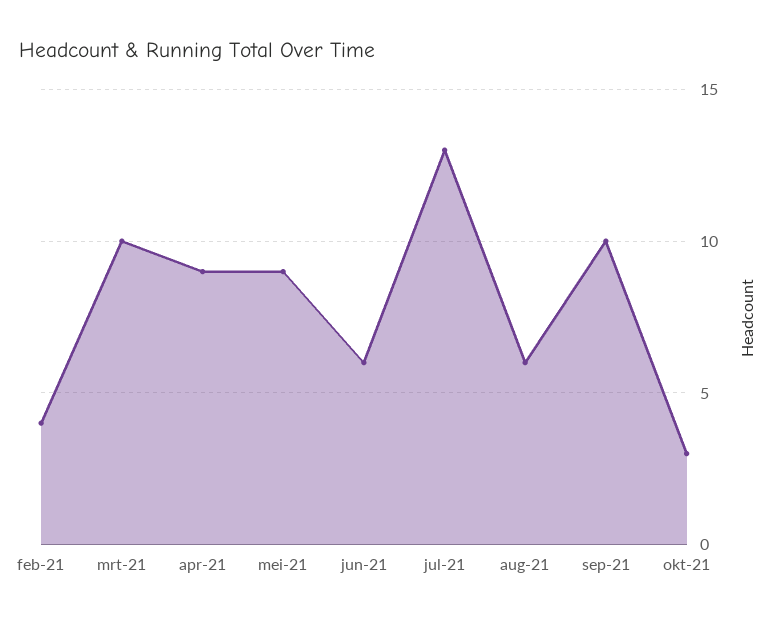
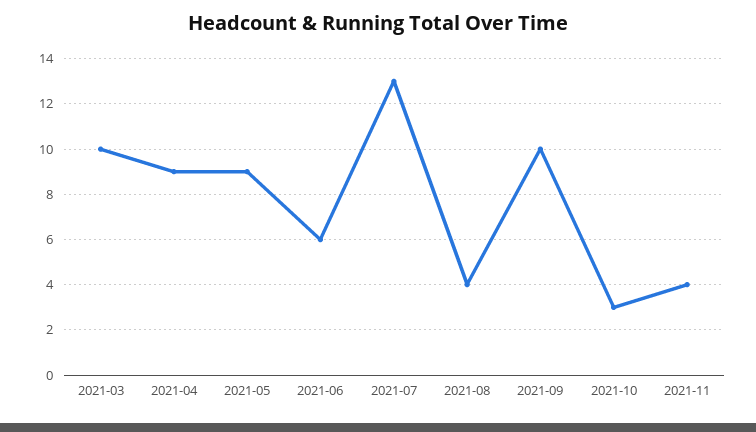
feb-21: 4 -> none
aug-21: 6 -> 4
2021-11: none -> 4

